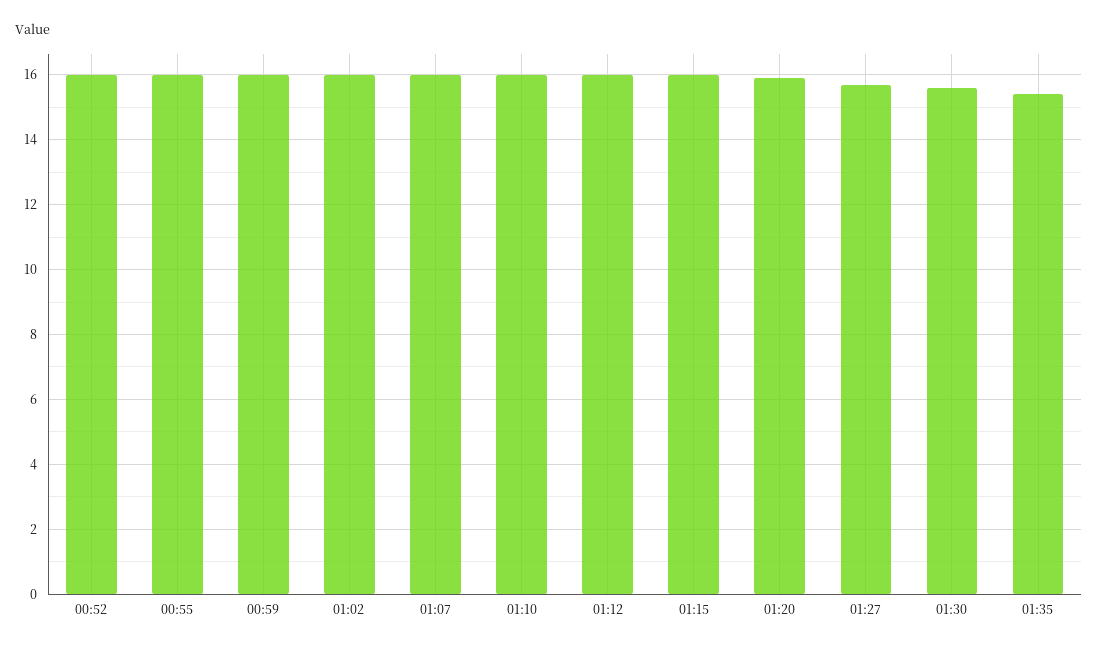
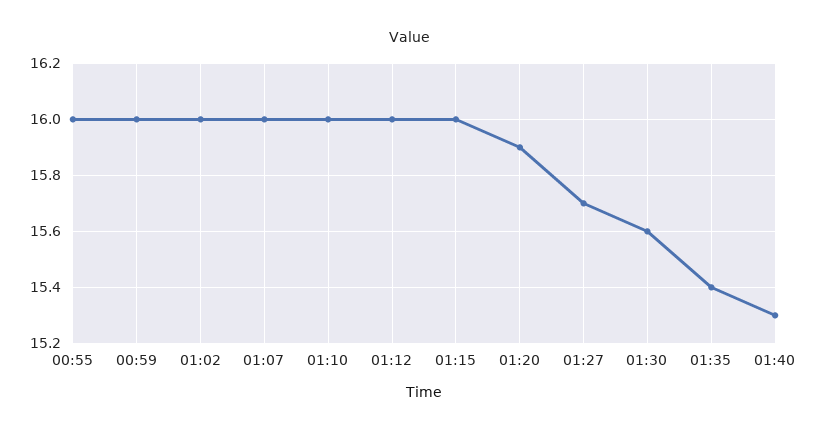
00:52: 16 -> none
01:40: none -> 15.3

